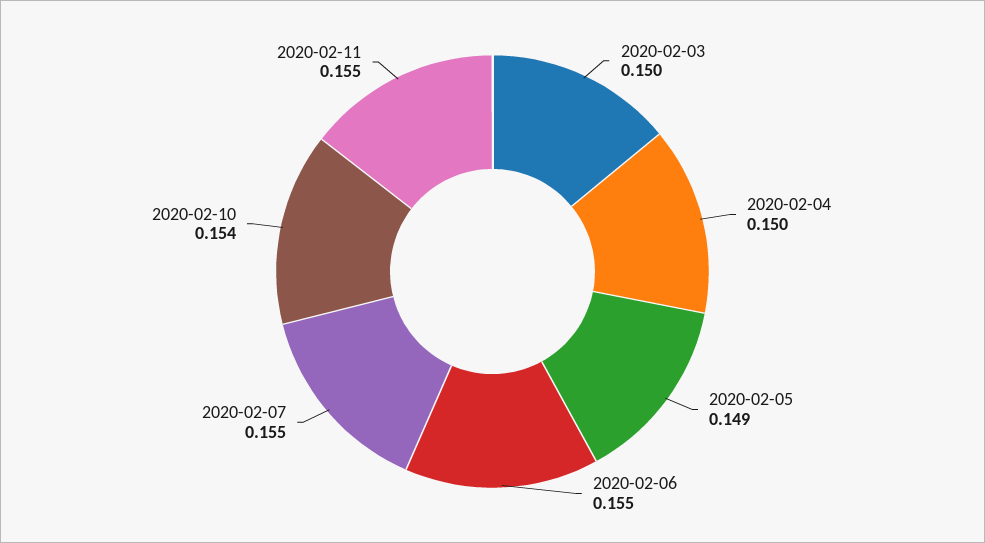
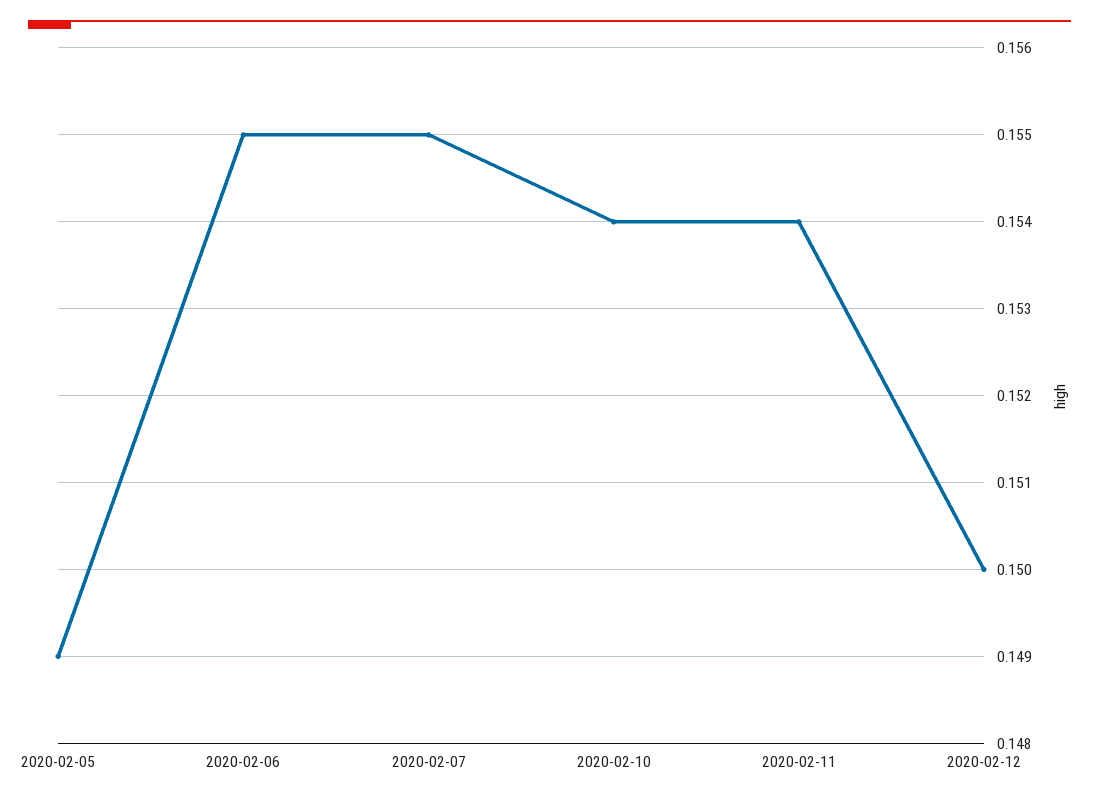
2020-02-03: 0.15 -> none
2020-02-04: 0.15 -> none
2020-02-11: 0.155 -> 0.154
2020-02-12: none -> 0.15

